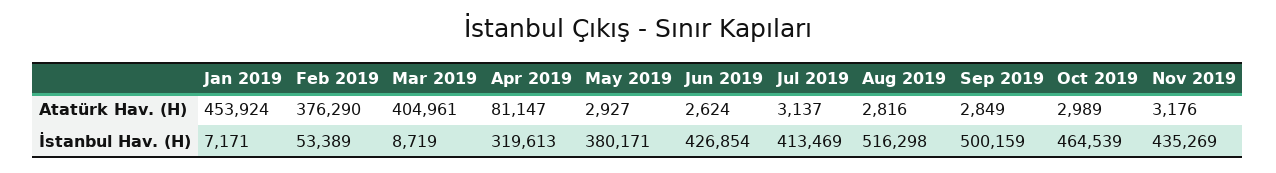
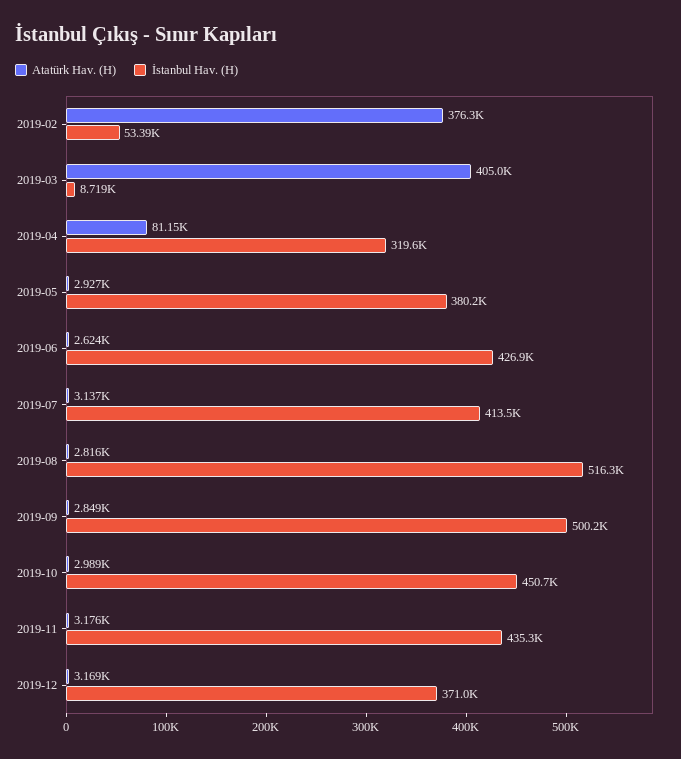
Atatürk Hav. (H), Jan 2019: 453924 -> none
İstanbul Hav. (H), Jan 2019: 7171 -> none
İstanbul Hav. (H), Oct 2019: 464539 -> 450700
Atatürk Hav. (H), 2019-12: none -> 3169
İstanbul Hav. (H), 2019-12: none -> 371000

